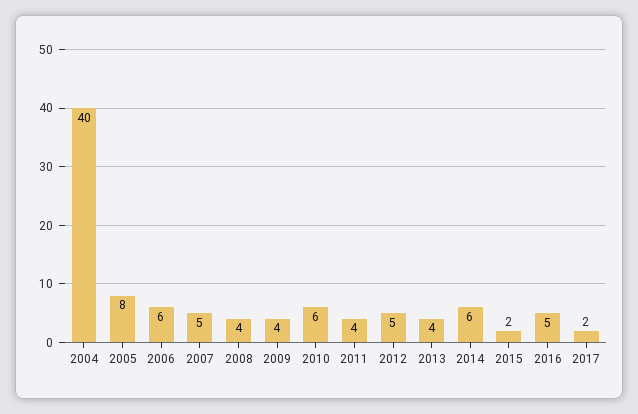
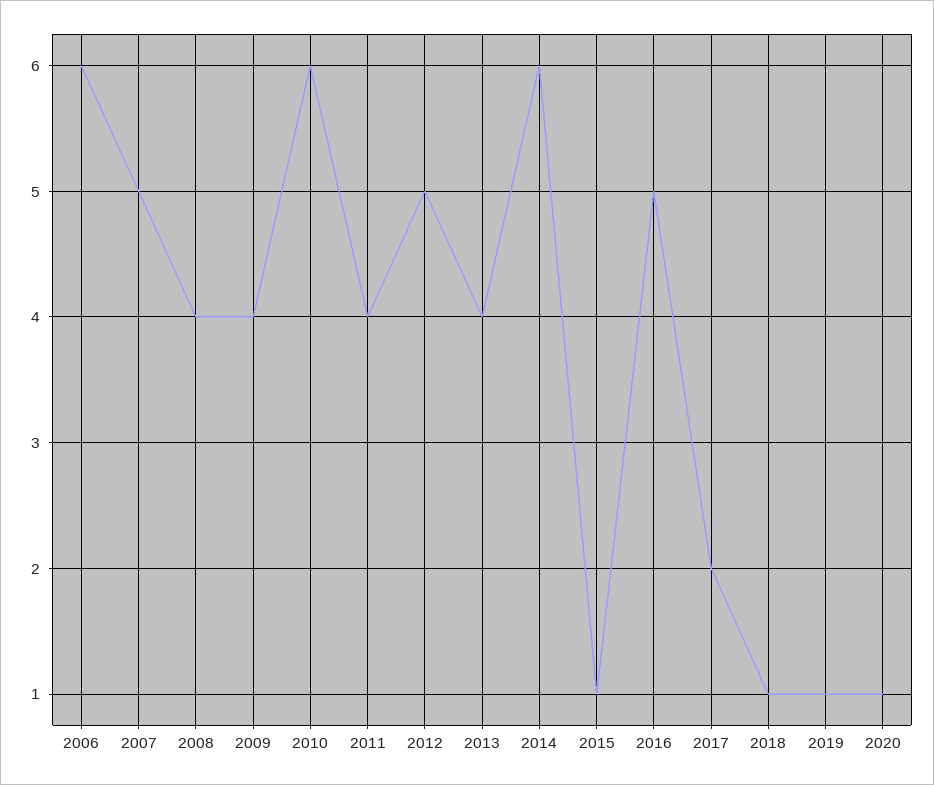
2004: 40 -> none
2005: 8 -> none
2015: 2 -> 1
2018: none -> 1
2019: none -> 1
2020: none -> 1

